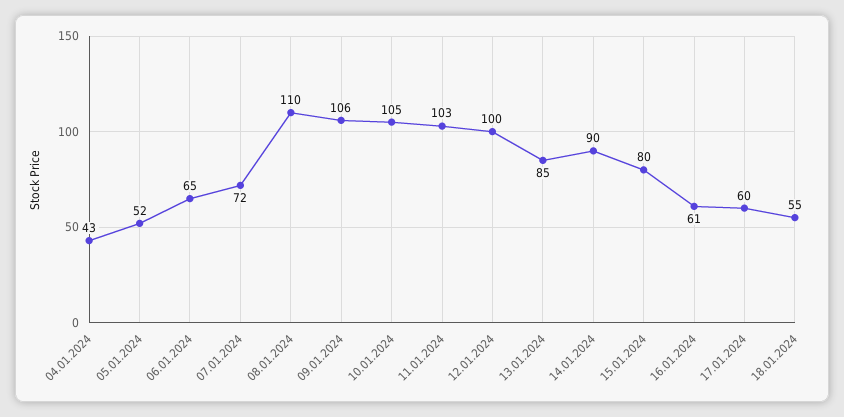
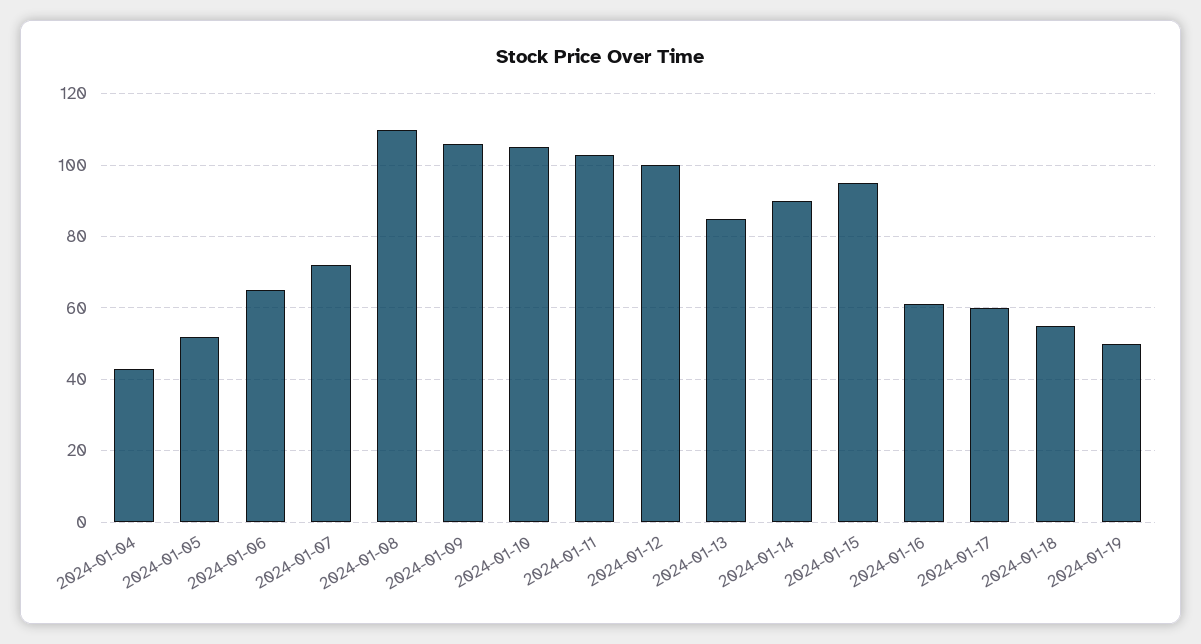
15.01.2024: 80 -> 95
2024-01-19: none -> 50

